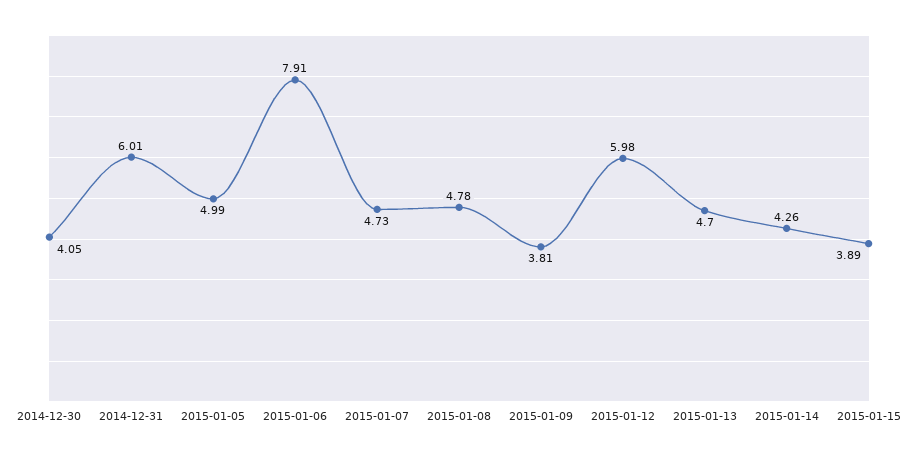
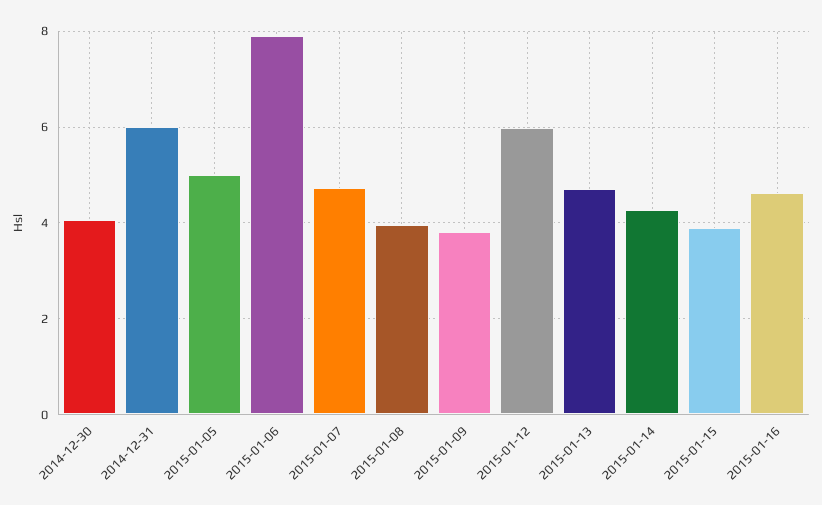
2015-01-08: 4.78 -> 4
2015-01-16: none -> 4.6

